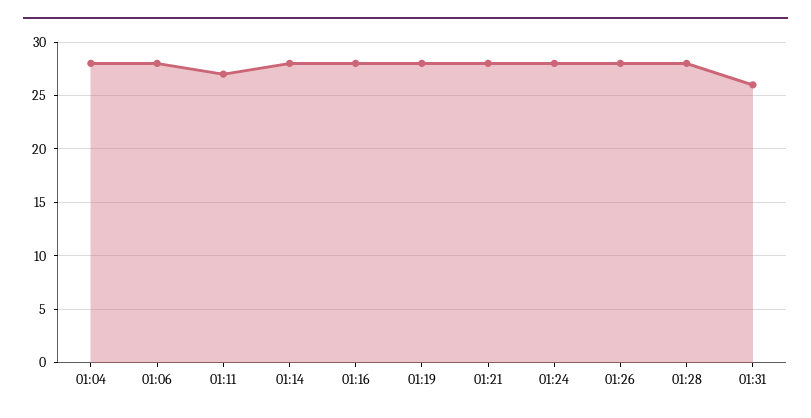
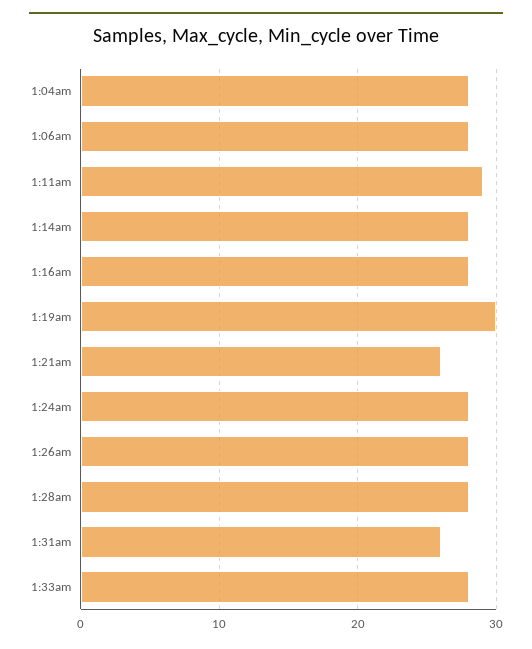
01:11: 27 -> 29
01:19: 28 -> 30
01:21: 28 -> 26
1:33am: none -> 28

